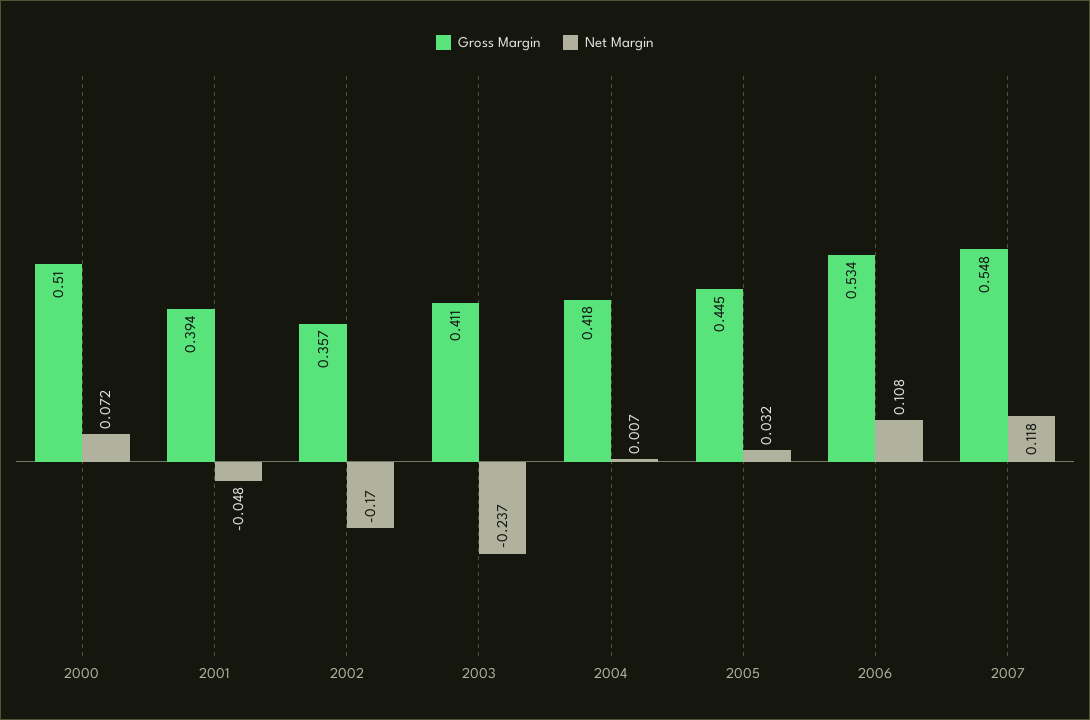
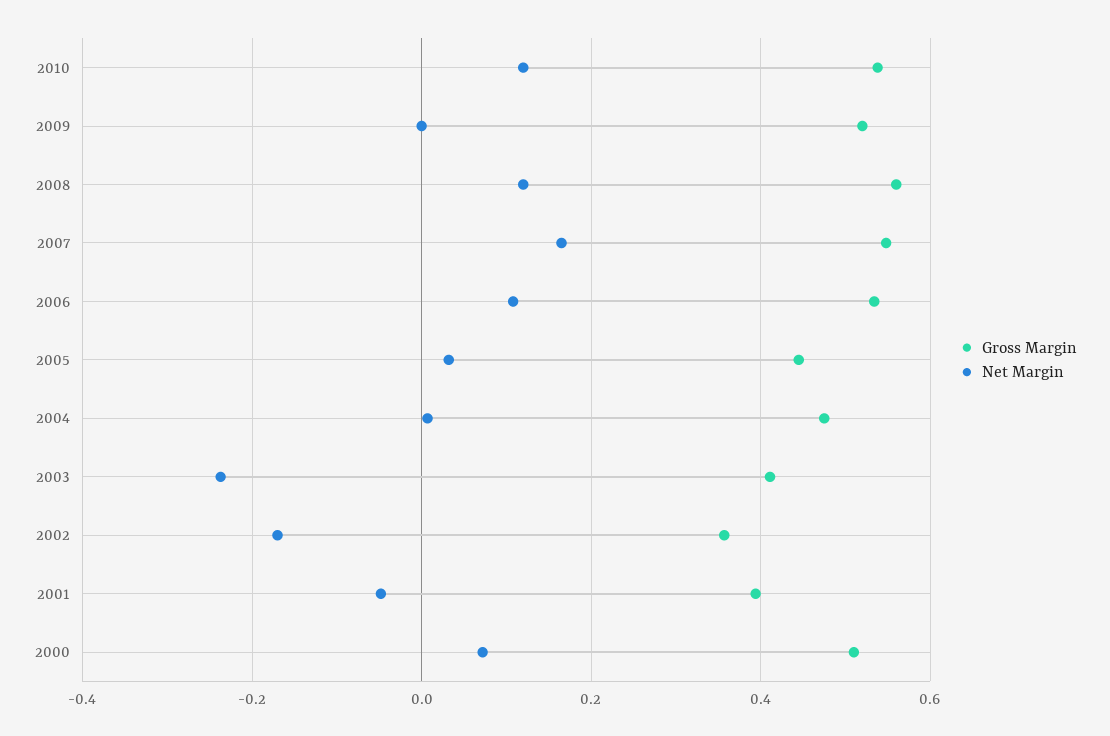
Gross Margin, 2004: 0.418 -> 0.48
Net Margin, 2007: 0.118 -> 0.16
Gross Margin, 2010: none -> 0.54
Net Margin, 2010: none -> 0.12
Gross Margin, 2009: none -> 0.52
Net Margin, 2009: none -> 0
Gross Margin, 2008: none -> 0.56
Net Margin, 2008: none -> 0.12

